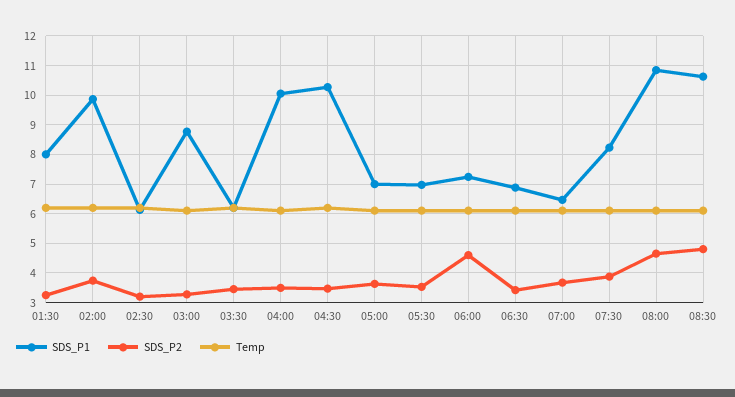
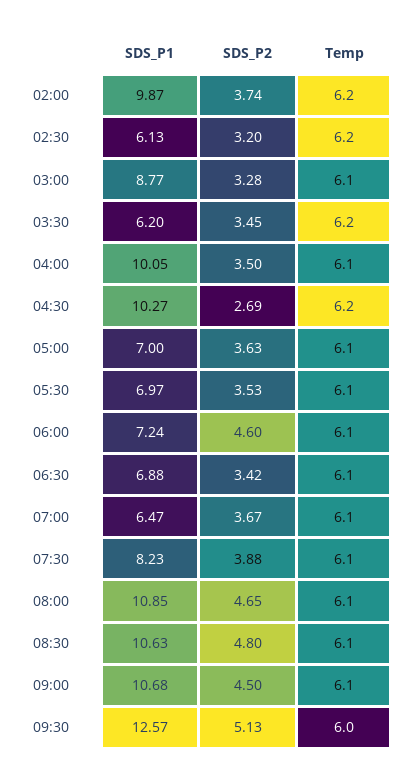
SDS_P1, 01:30: 8 -> none
SDS_P2, 01:30: 3.25 -> none
Temp, 01:30: 6.25 -> none
SDS_P2, 04:30: 3.5 -> 2.69
SDS_P1, 09:00: none -> 10.68
SDS_P2, 09:00: none -> 4.5
Temp, 09:00: none -> 6.1
SDS_P1, 09:30: none -> 12.57
SDS_P2, 09:30: none -> 5.13
Temp, 09:30: none -> 6

